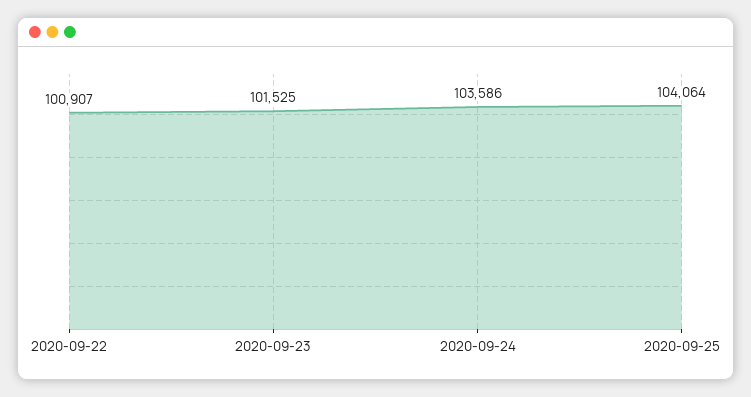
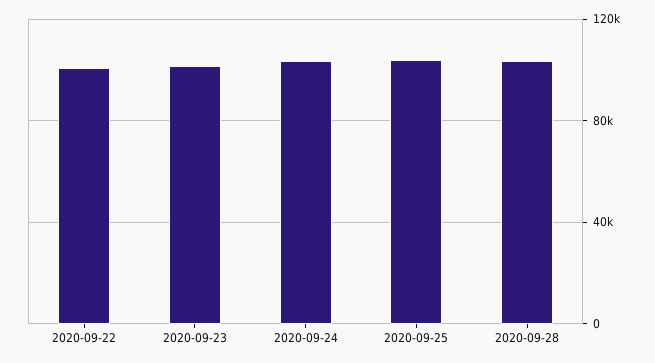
2020-09-28: none -> 105000

